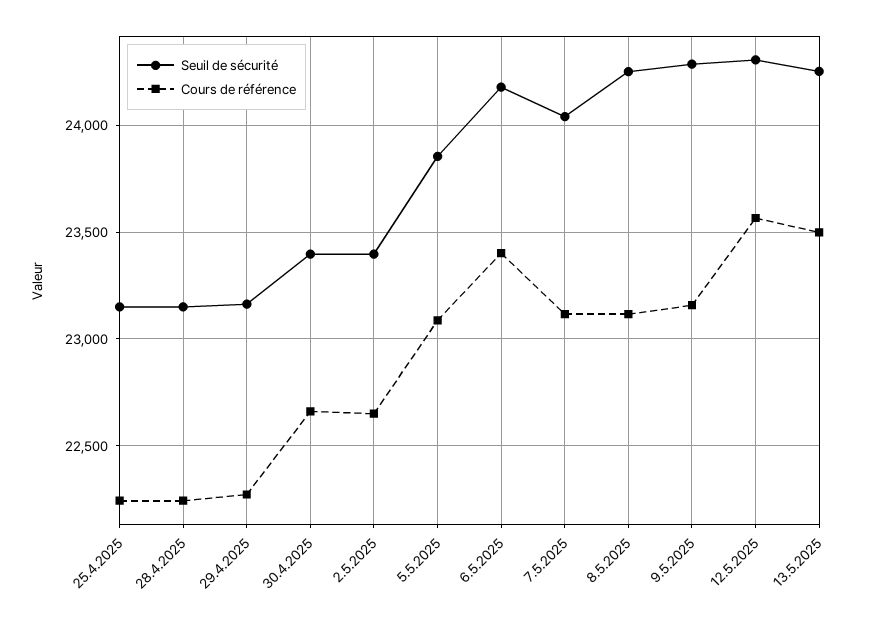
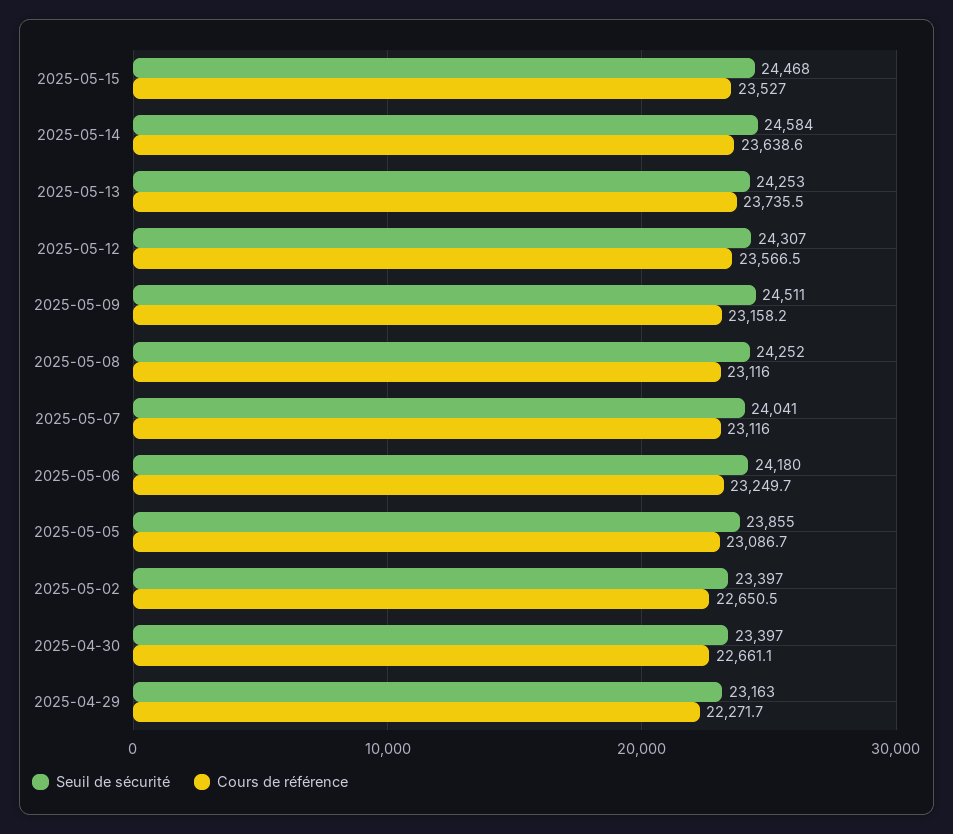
Seuil de sécurité, 25.4.2025: 23150 -> none
Cours de référence, 25.4.2025: 22250 -> none
Seuil de sécurité, 28.4.2025: 23150 -> none
Cours de référence, 28.4.2025: 22250 -> none
Cours de référence, 6.5.2025: 23400 -> 23249.7
Seuil de sécurité, 9.5.2025: 24300 -> 24511
Cours de référence, 13.5.2025: 23500 -> 23735.5
Seuil de sécurité, 2025-05-15: none -> 24468
Cours de référence, 2025-05-15: none -> 23527
Seuil de sécurité, 2025-05-14: none -> 24584
Cours de référence, 2025-05-14: none -> 23638.6

